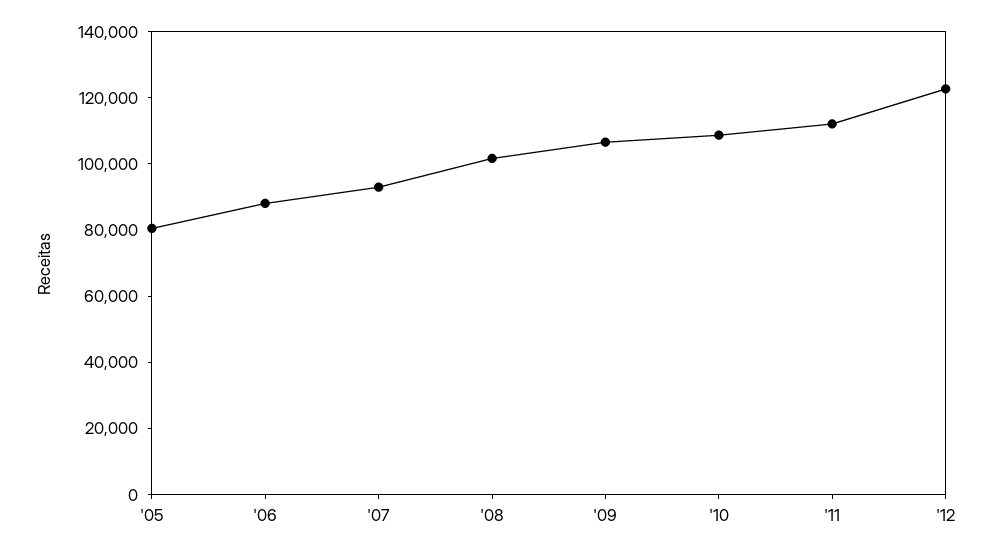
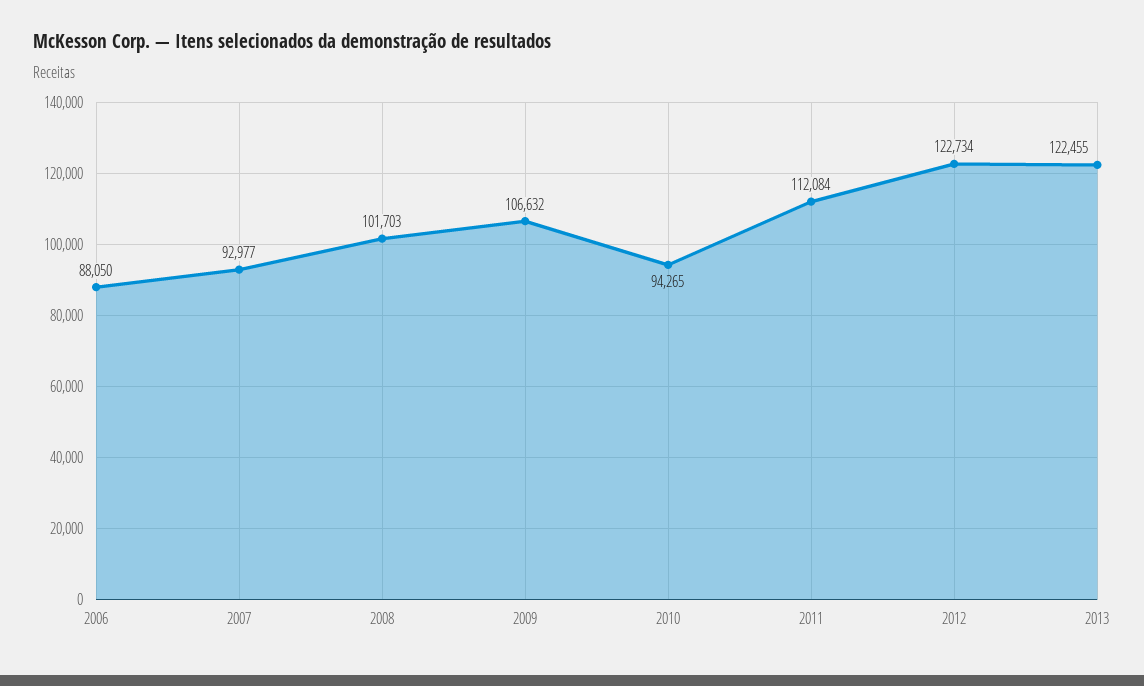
'05: 80000 -> none
'10: 110000 -> 94265
2013: none -> 122455

